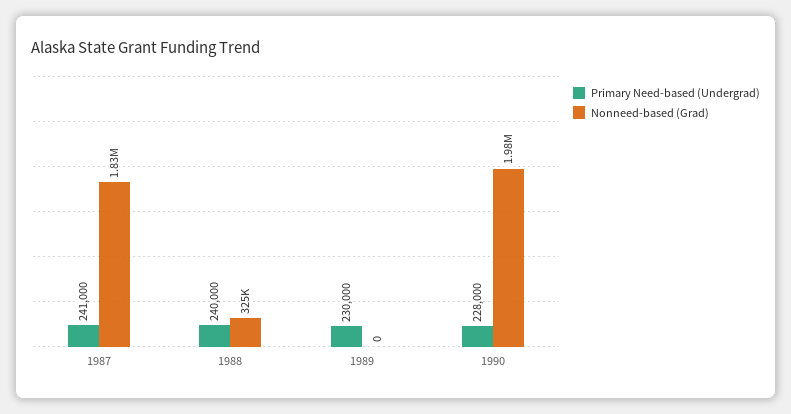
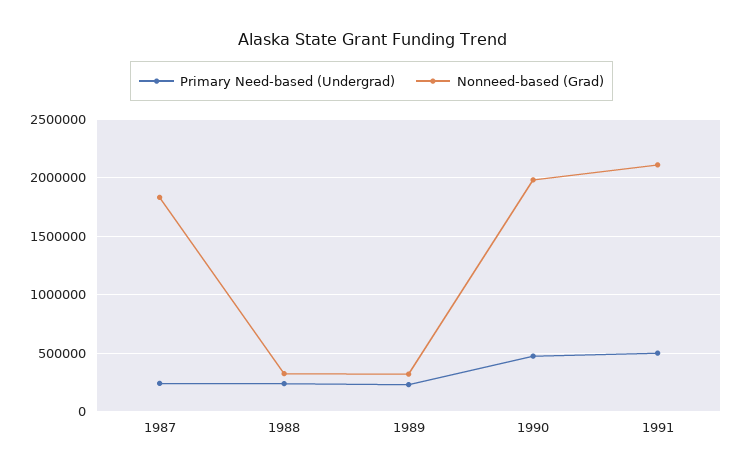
Nonneed-based (Grad), 1989: 0 -> 300000
Primary Need-based (Undergrad), 1990: 228000 -> 500000
Primary Need-based (Undergrad), 1991: none -> 500000
Nonneed-based (Grad), 1991: none -> 2100000

